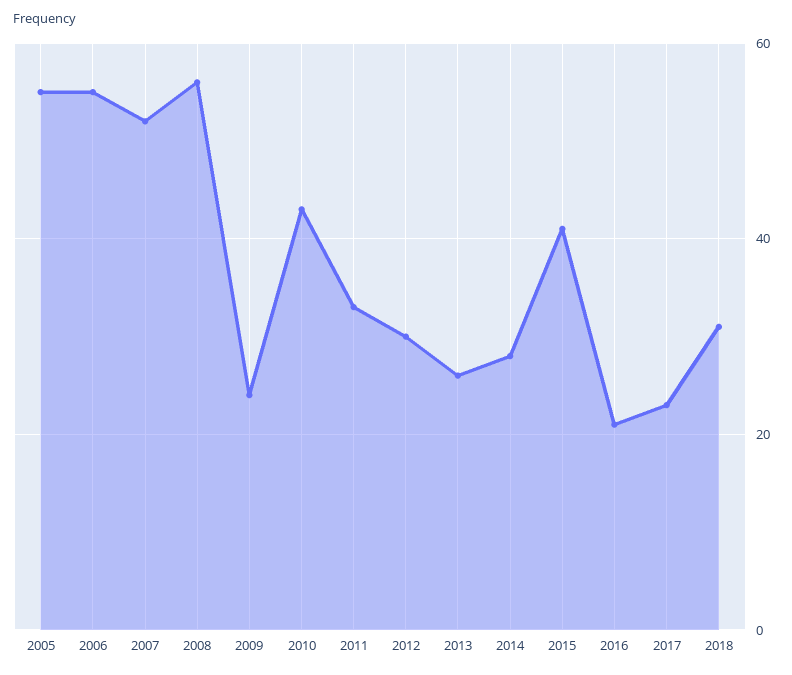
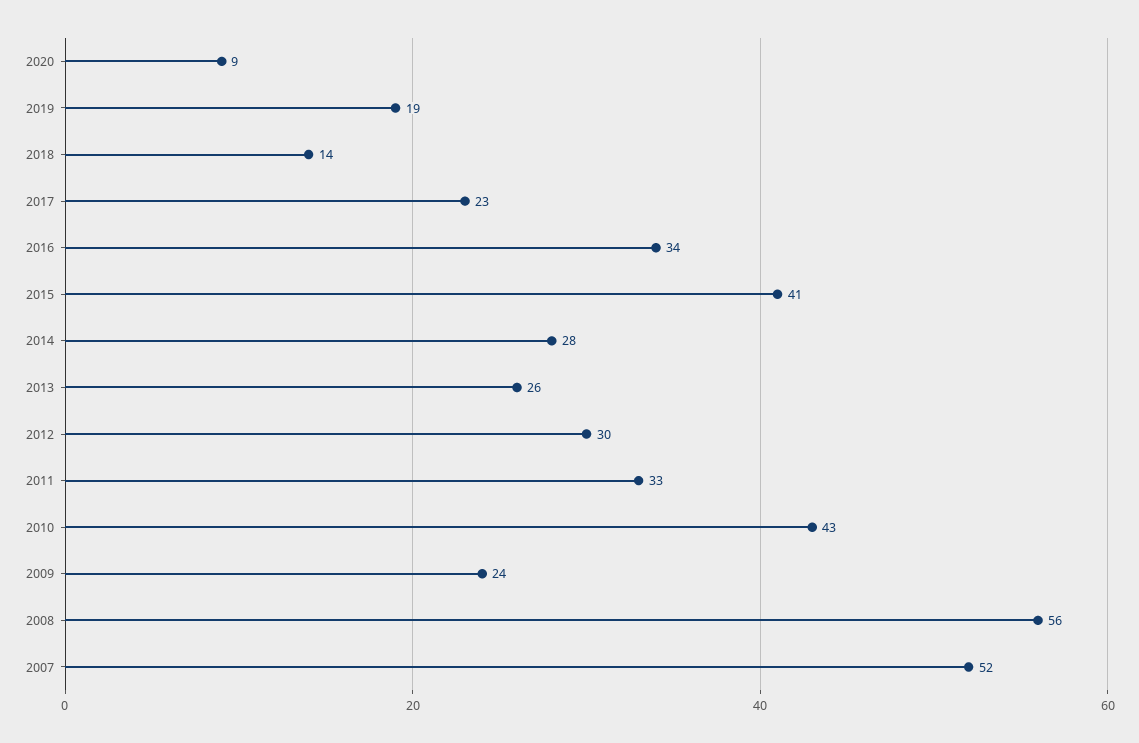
2005: 55 -> none
2006: 55 -> none
2016: 20 -> 34
2018: 30 -> 14
2020: none -> 9
2019: none -> 19

